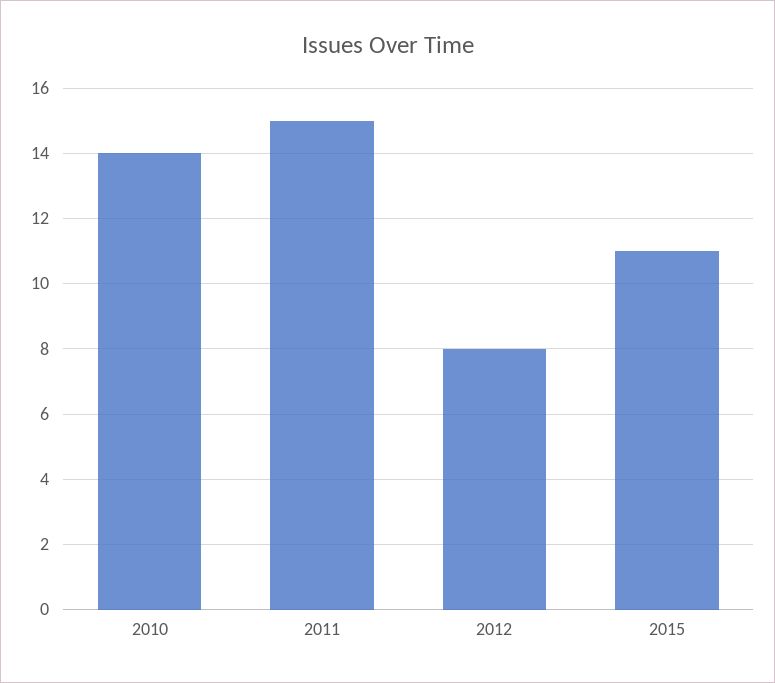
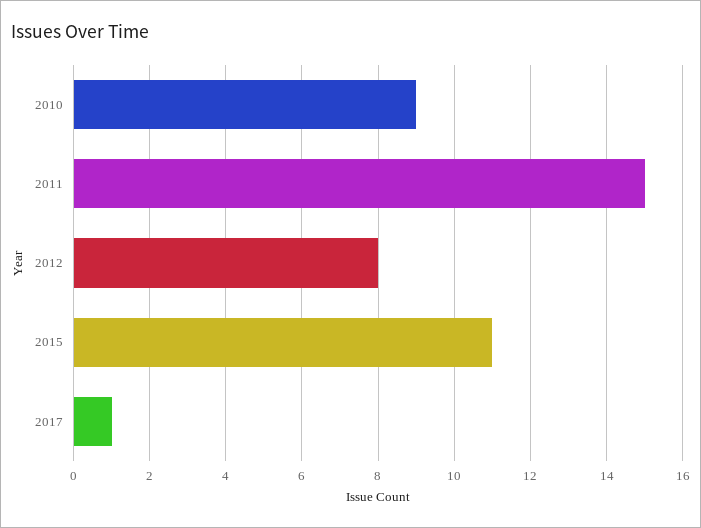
2010: 14 -> 9
2017: none -> 1

